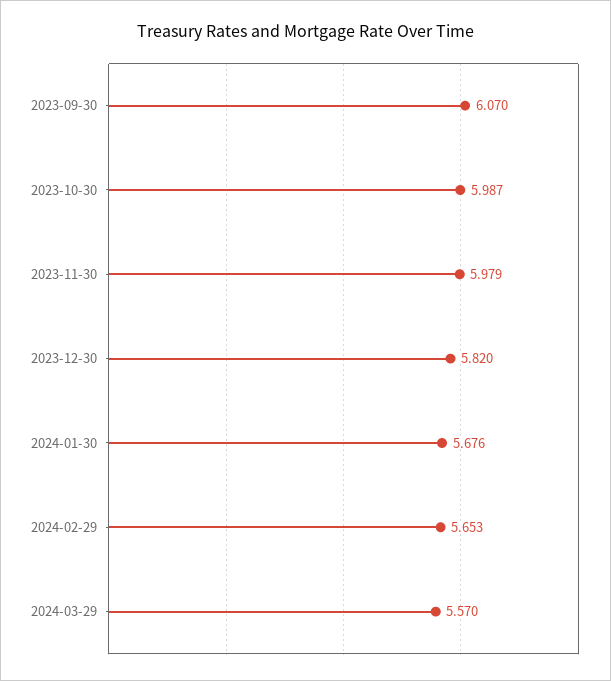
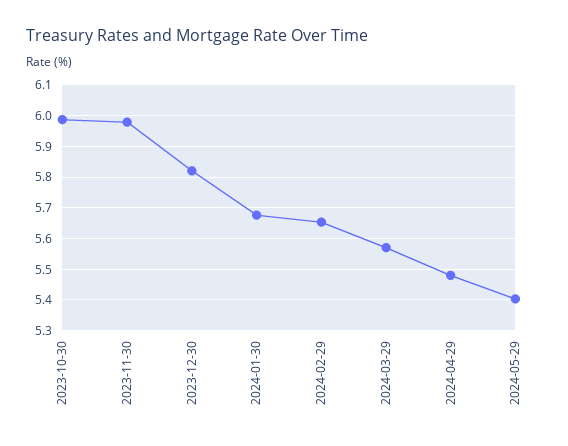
2023-09-30: 6.07 -> none
2024-04-29: none -> 5.48
2024-05-29: none -> 5.4

